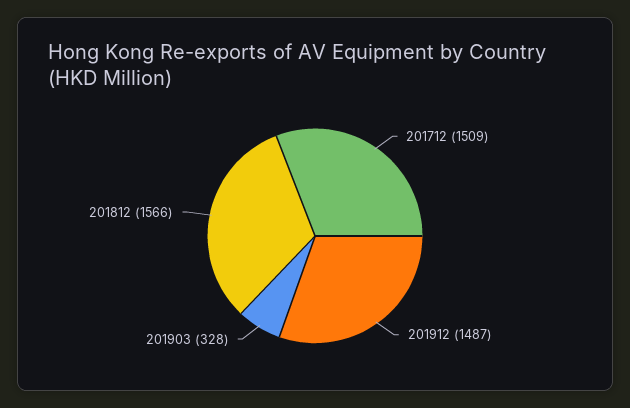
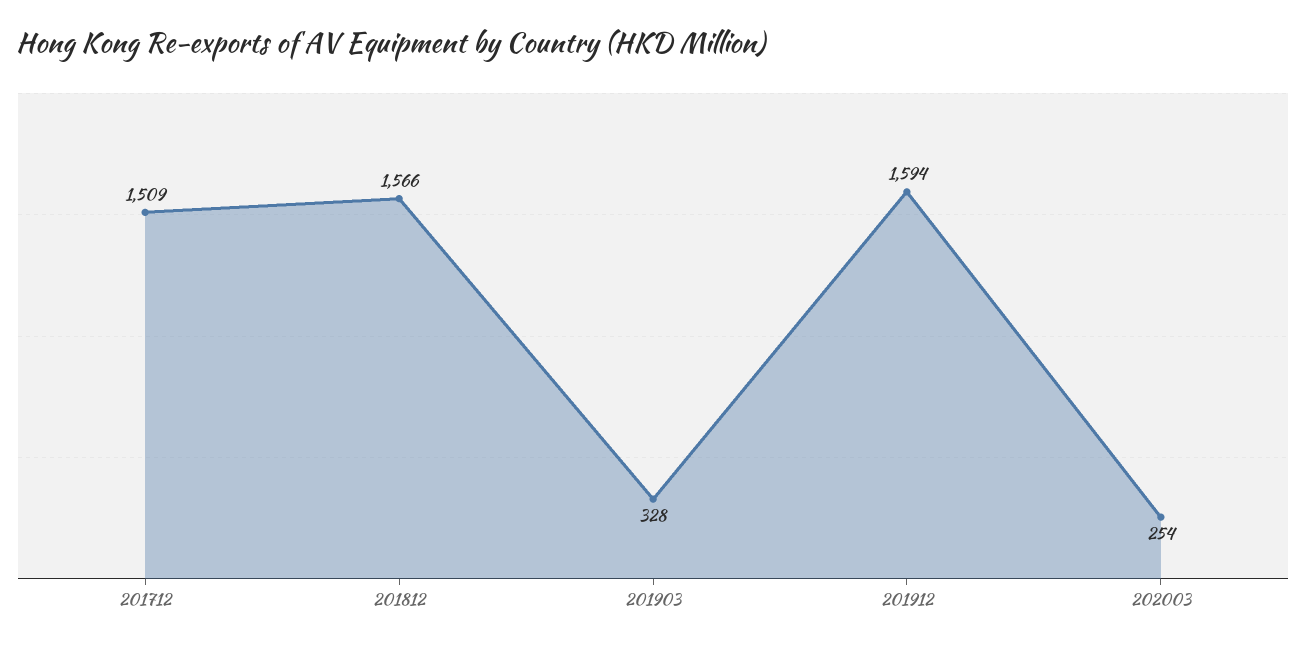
201912: 1487 -> 1594
202003: none -> 254

